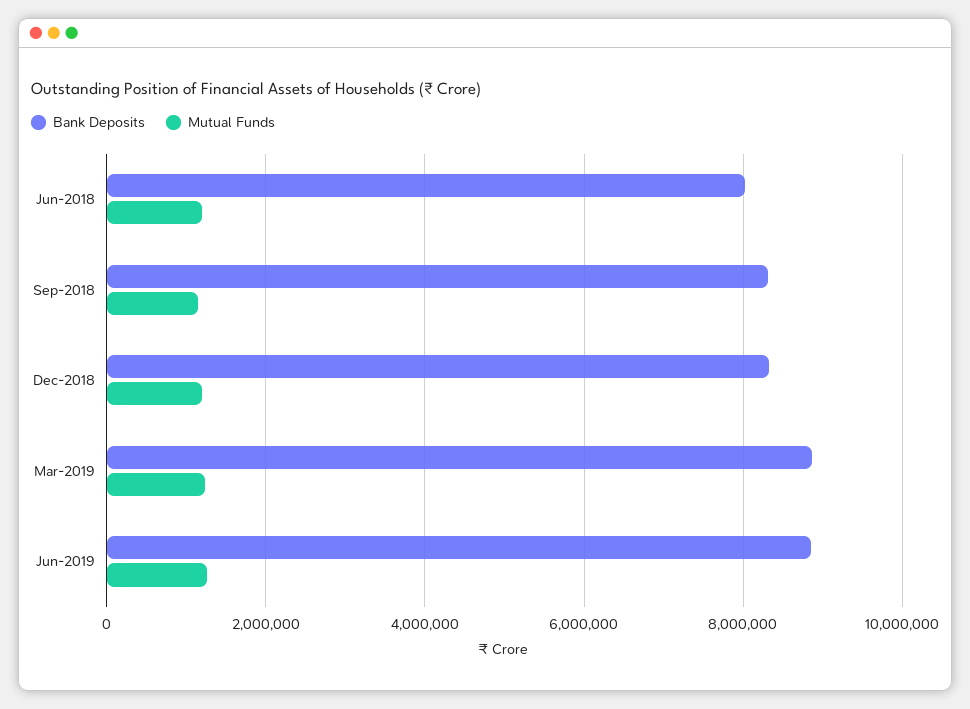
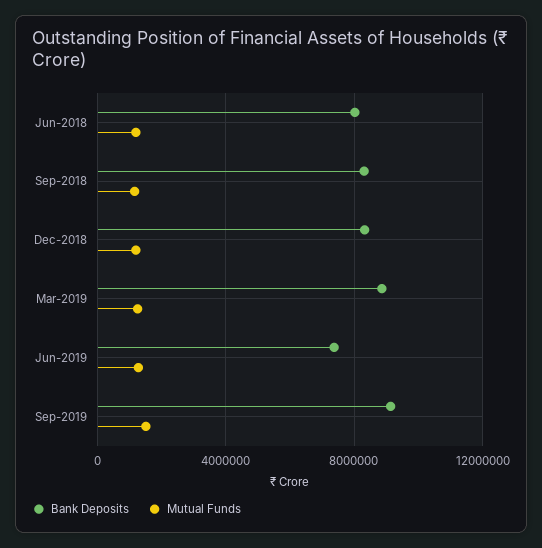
Bank Deposits, Jun-2019: 8800000 -> 7500000
Bank Deposits, Sep-2019: none -> 9000000
Mutual Funds, Sep-2019: none -> 1500000

